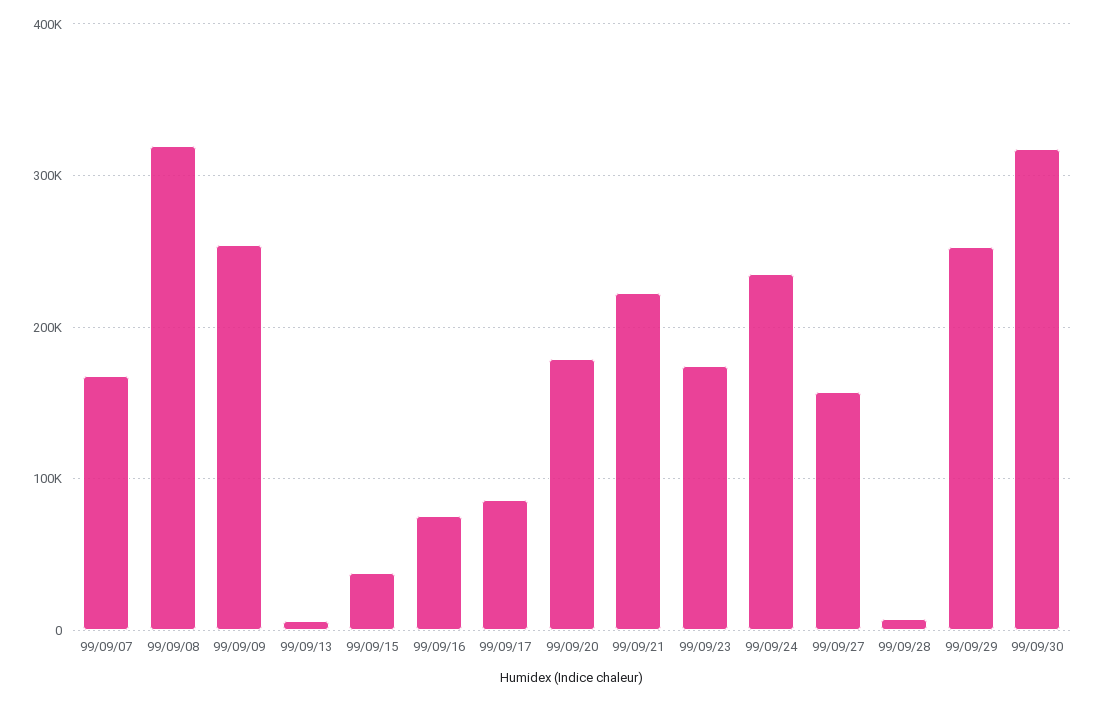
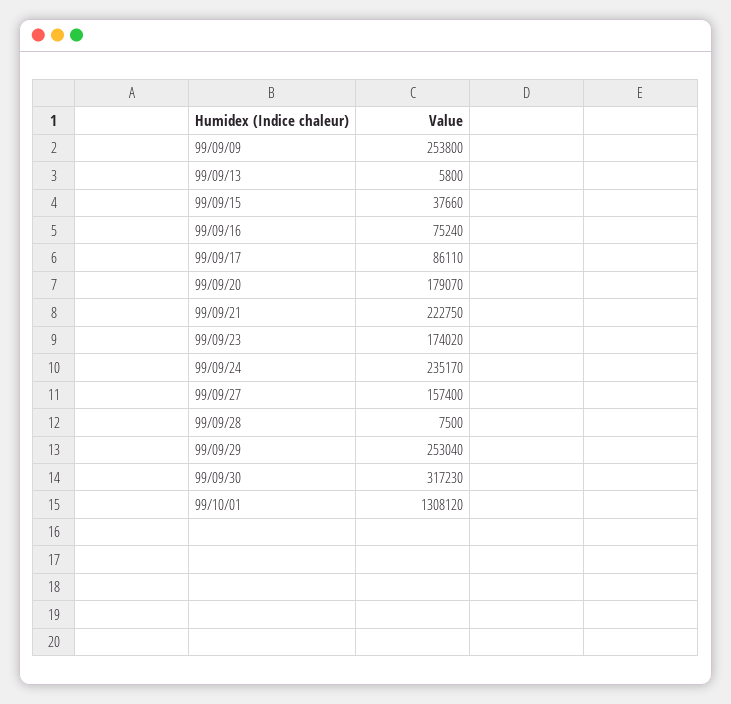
99/09/07: 170000 -> none
99/09/08: 320000 -> none
99/10/01: none -> 1308120

